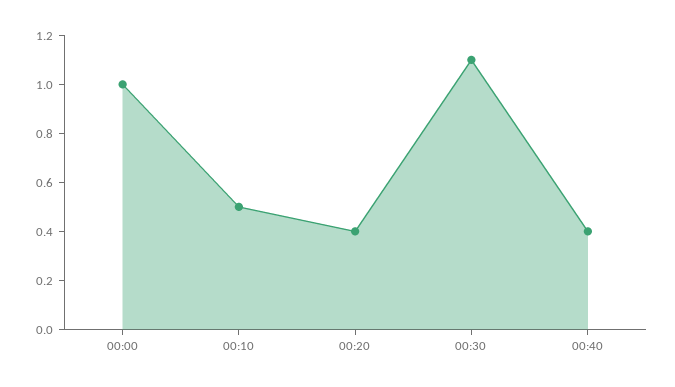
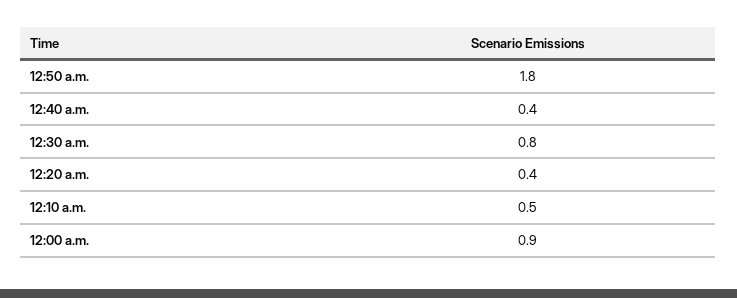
00:00: 1 -> 0.9
00:30: 1.1 -> 0.8
12:50 a.m.: none -> 1.8

